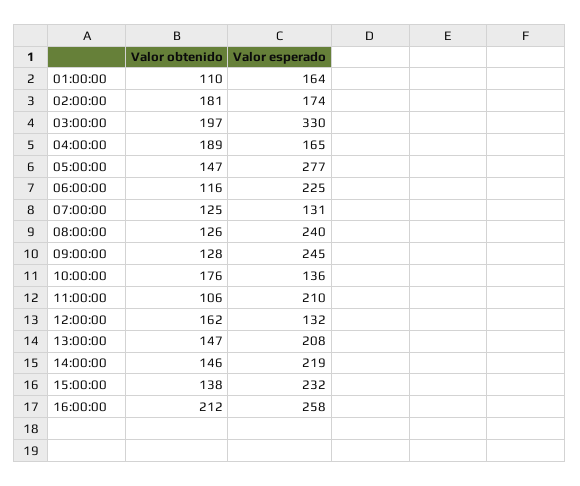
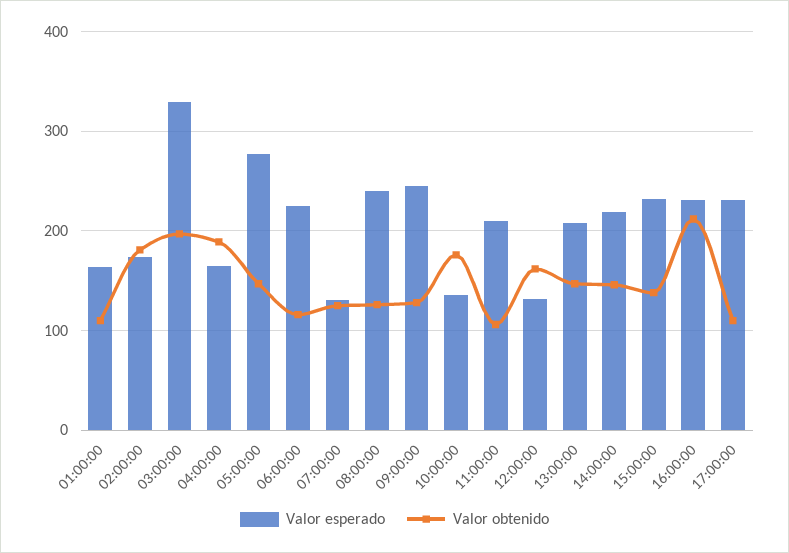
Valor esperado, 16:00:00: 258 -> 230
Valor esperado, 17:00:00: none -> 230
Valor obtenido, 17:00:00: none -> 110

